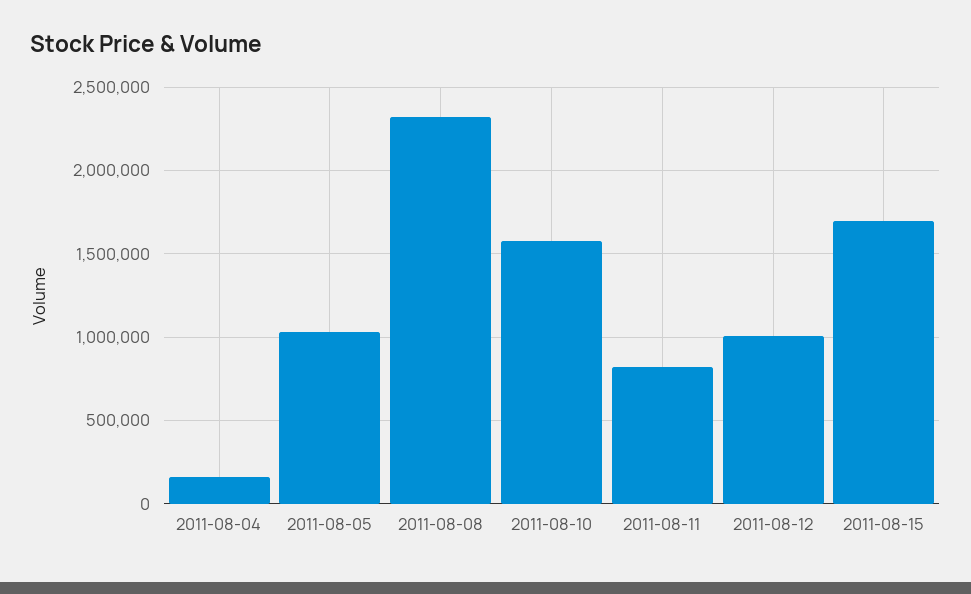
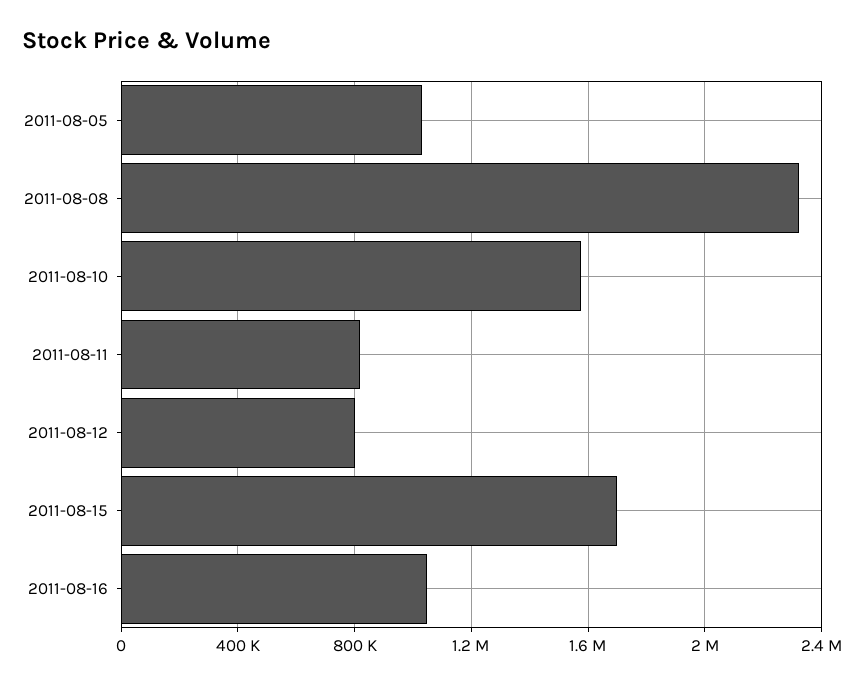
2011-08-04: 150000 -> none
2011-08-12: 1000000 -> 800000
2011-08-16: none -> 1050000

